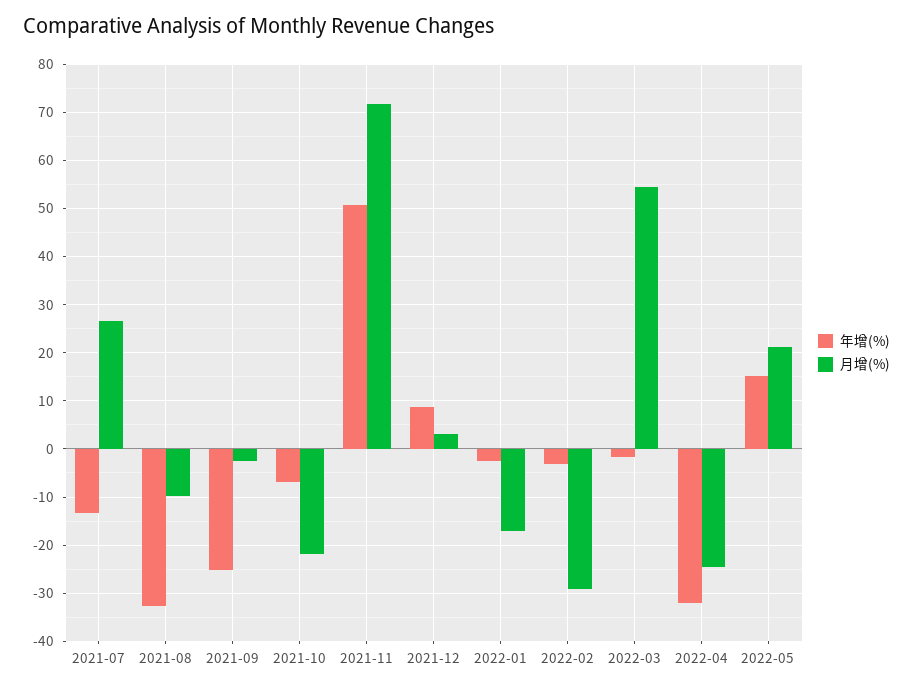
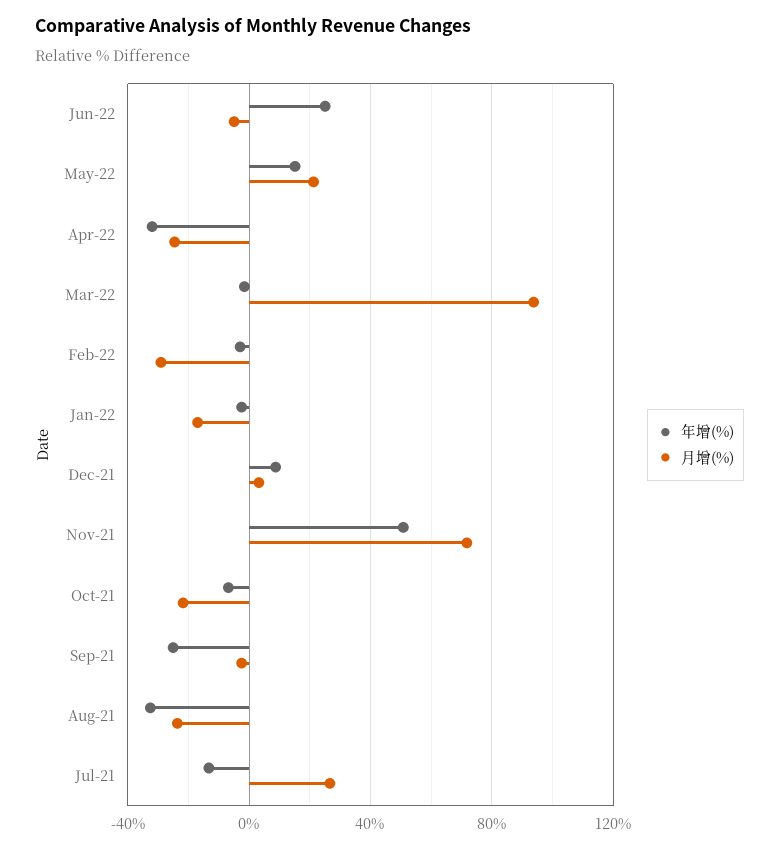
月增(%), 2021-08: -10 -> -25
月增(%), 2022-03: 54 -> 95
年增(%), Jun-22: none -> 25
月增(%), Jun-22: none -> -5

